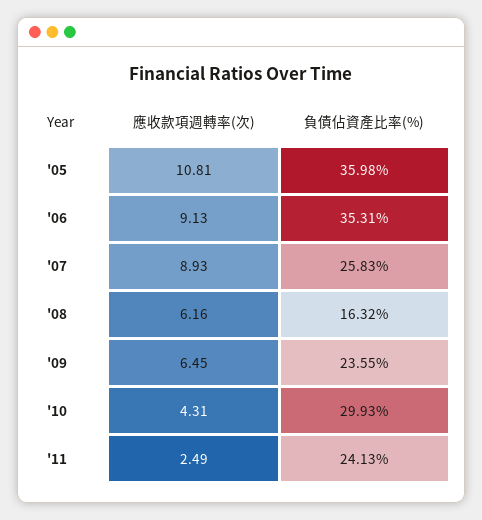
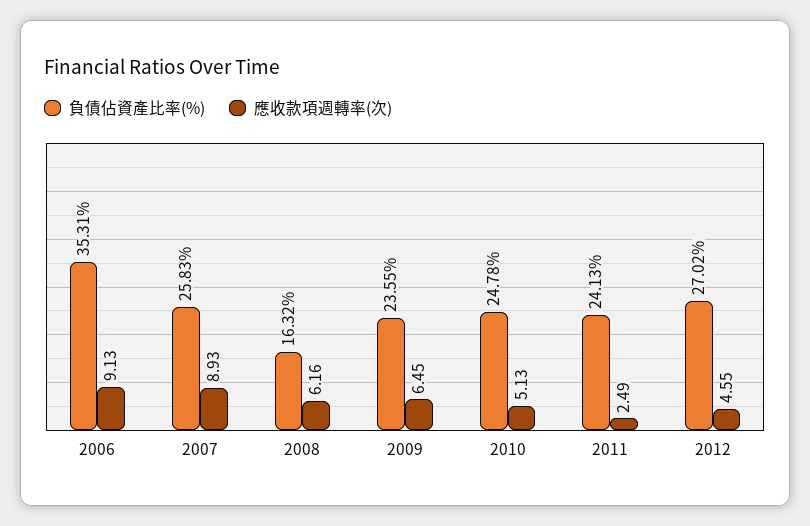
應收款項週轉率(次), '05: 10.81 -> none
負債佔資產比率(%), '05: 35.98 -> none
應收款項週轉率(次), '10: 4.31 -> 5.13
負債佔資產比率(%), '10: 29.93 -> 24.78
負債佔資產比率(%), 2012: none -> 27.02
應收款項週轉率(次), 2012: none -> 4.55

